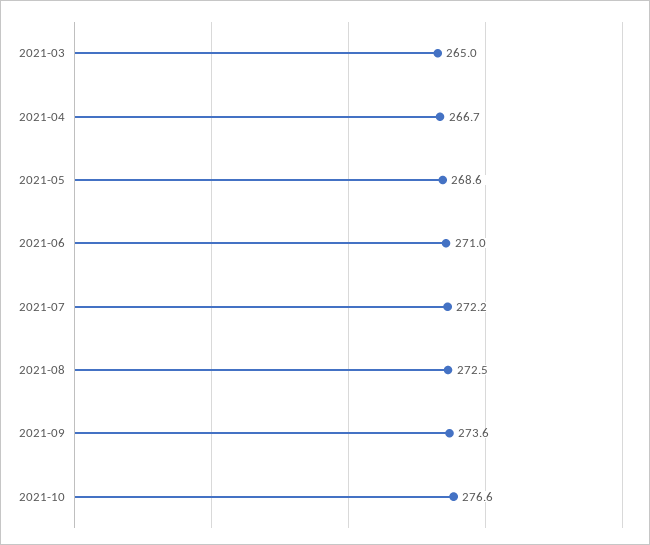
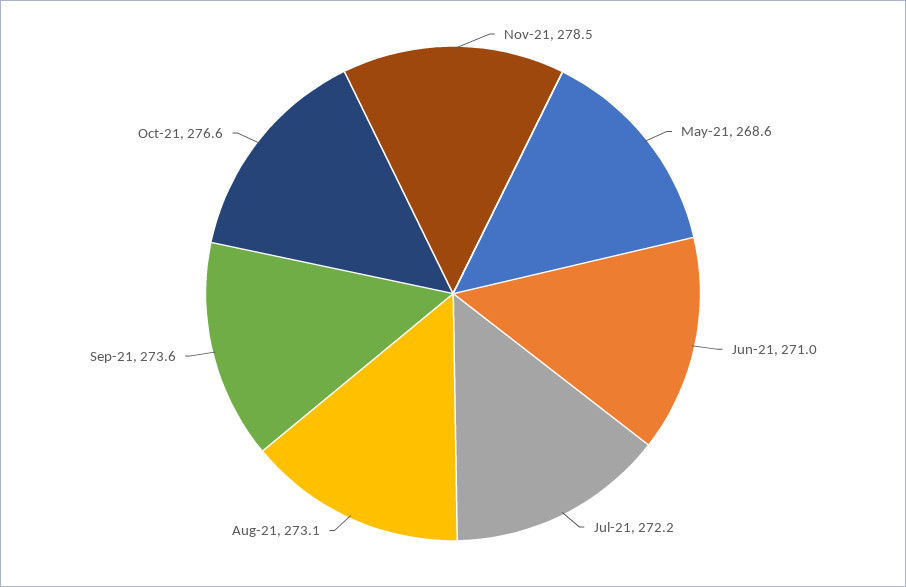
2021-03: 265 -> none
2021-04: 266.7 -> none
2021-08: 272.5 -> 273.1
Nov-21: none -> 278.5

